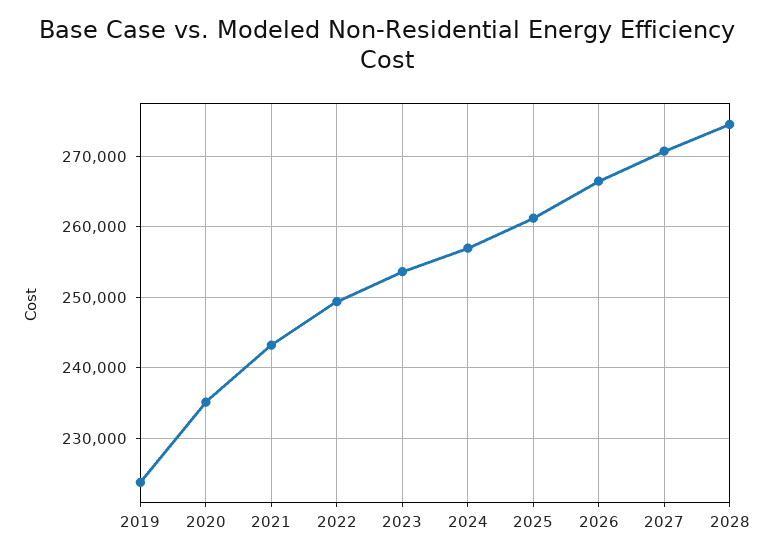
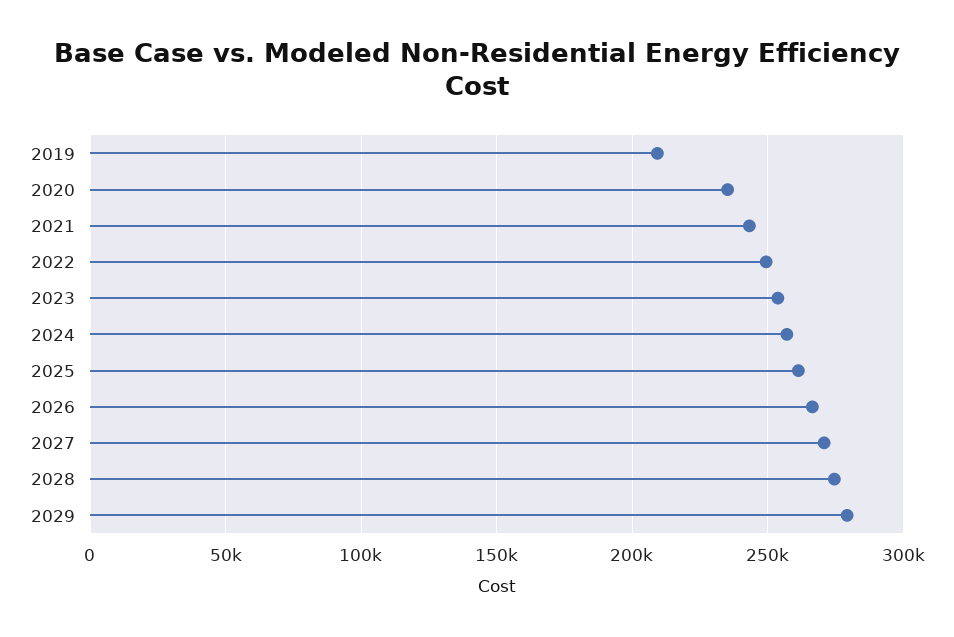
2019: 224000 -> 210000
2029: none -> 280000

